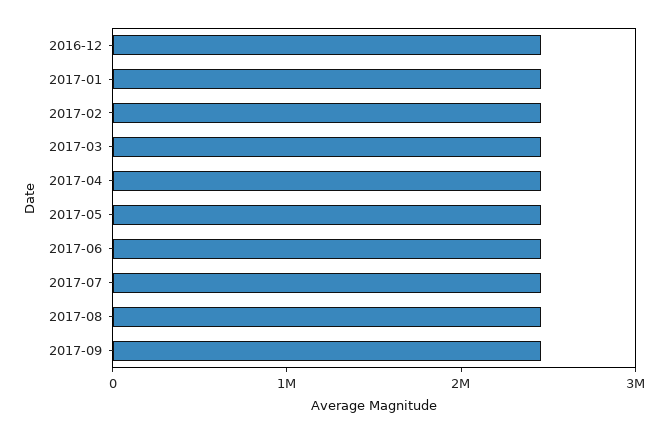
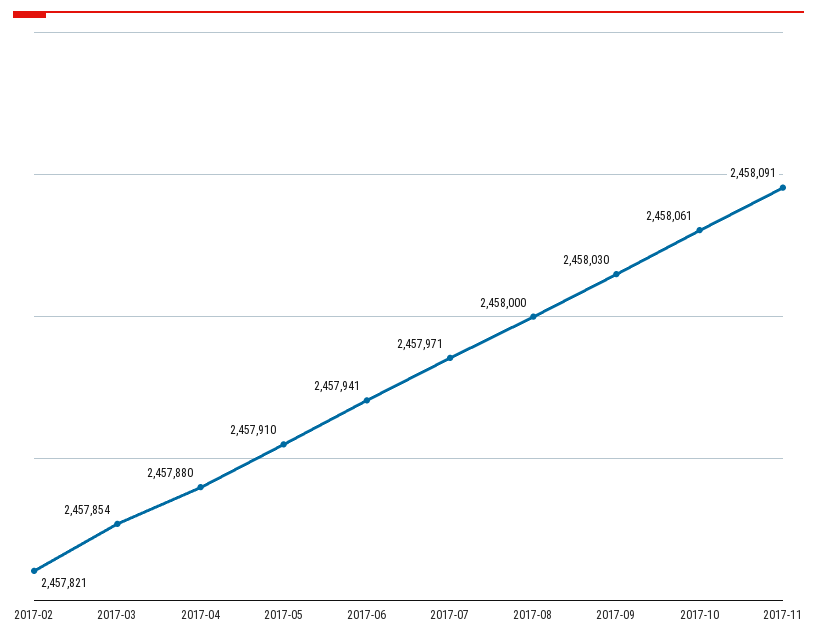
2016-12: 2400000 -> none
2017-01: 2400000 -> none
2017-10: none -> 2458061
2017-11: none -> 2458091

